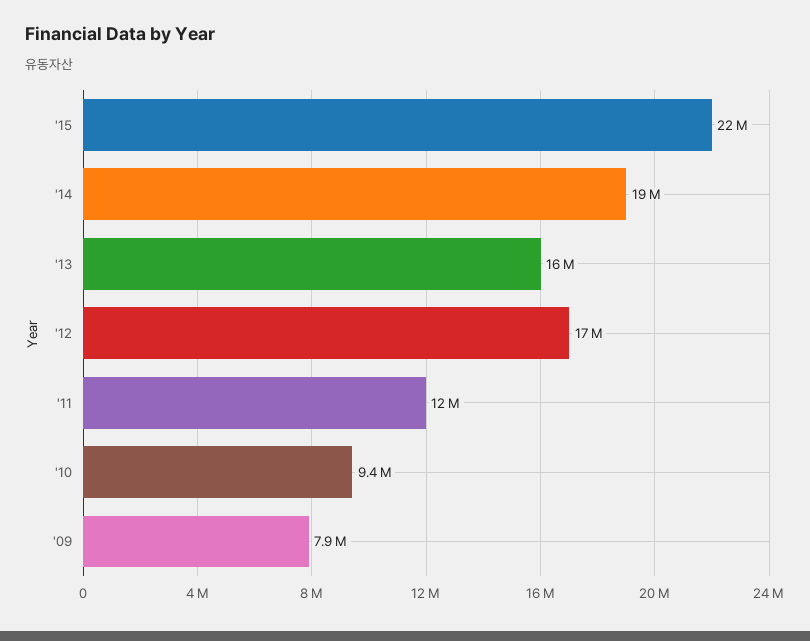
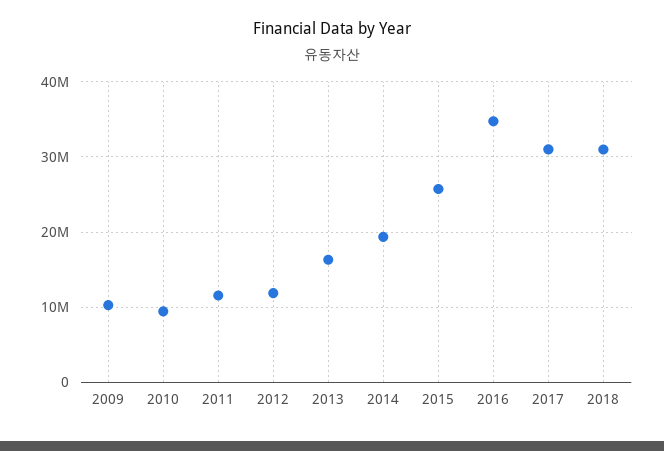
'15: 22000000 -> 26000000
'12: 17000000 -> 12000000
'09: 7900000 -> 10000000
2016: none -> 35000000
2017: none -> 31000000
2018: none -> 31000000

